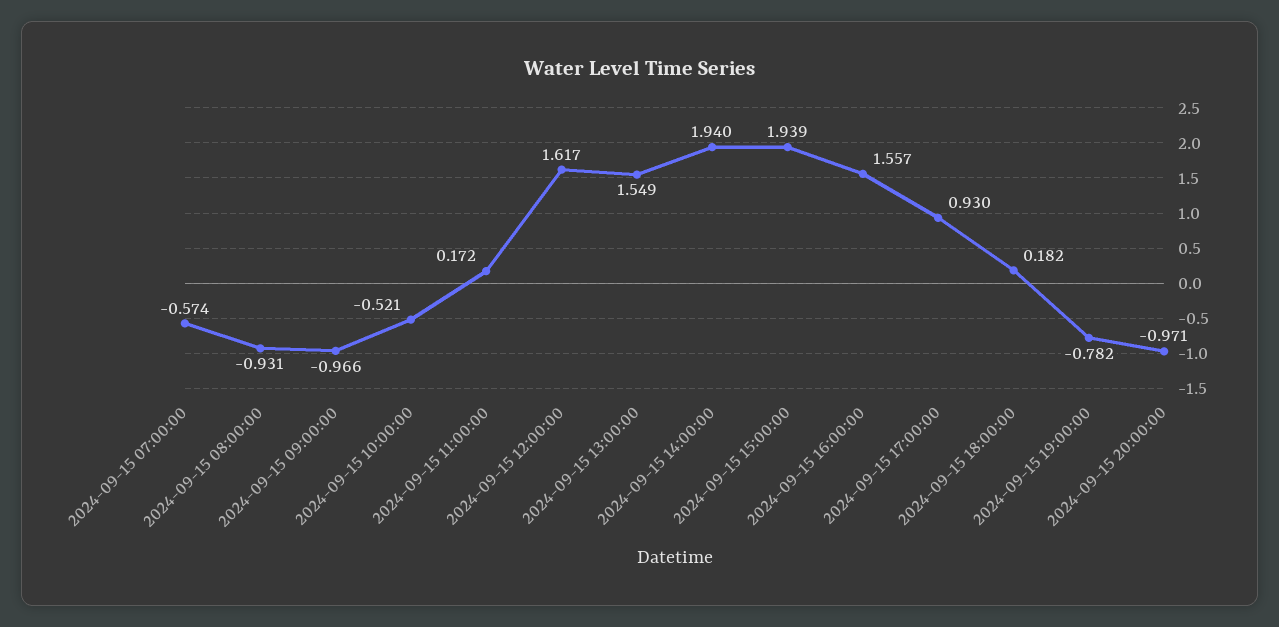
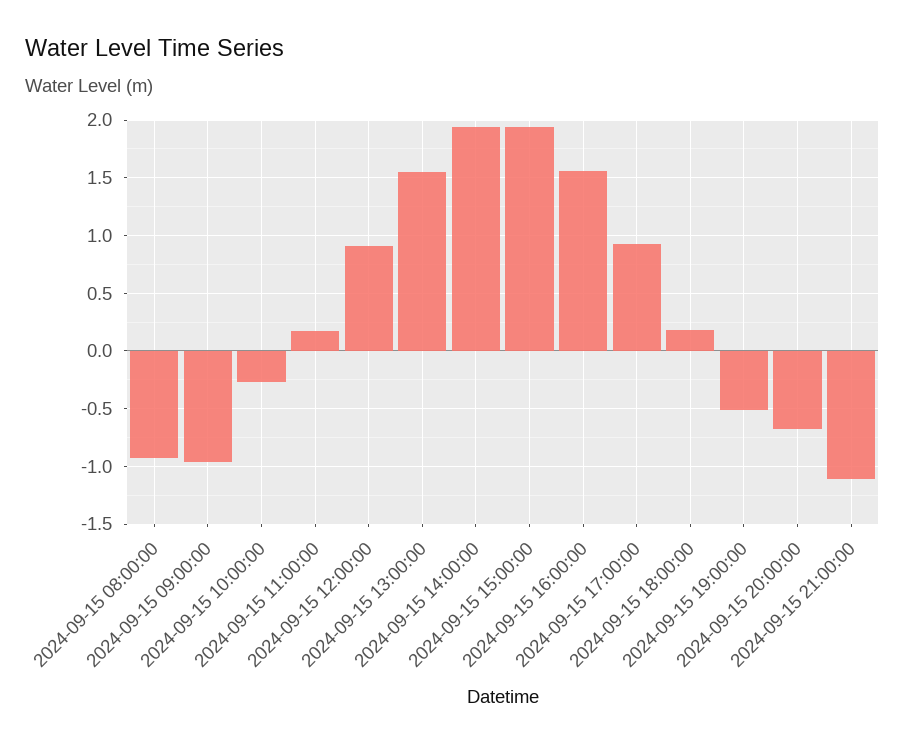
2024-09-15 07:00:00: -0.574 -> none
2024-09-15 10:00:00: -0.521 -> -0.3
2024-09-15 12:00:00: 1.617 -> 0.9
2024-09-15 19:00:00: -0.782 -> -0.5
2024-09-15 20:00:00: -0.971 -> -0.7
2024-09-15 21:00:00: none -> -1.1

